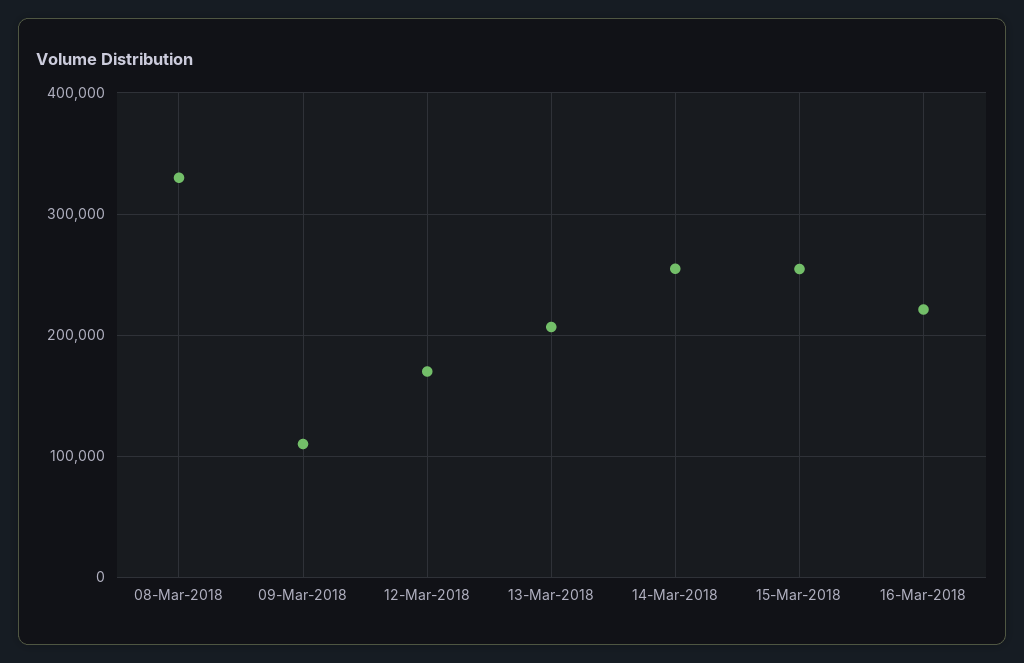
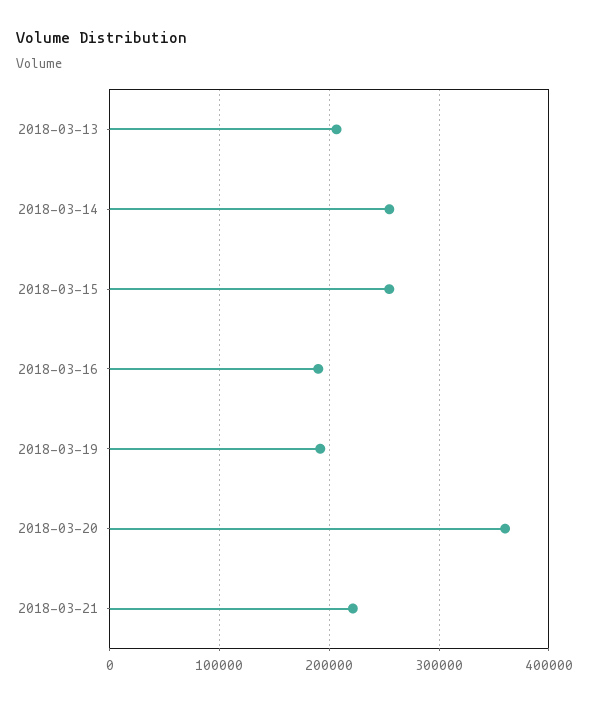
08-Mar-2018: 330000 -> none
09-Mar-2018: 110000 -> none
12-Mar-2018: 170000 -> none
16-Mar-2018: 220000 -> 190000
2018-03-19: none -> 190000
2018-03-20: none -> 360000
2018-03-21: none -> 220000

